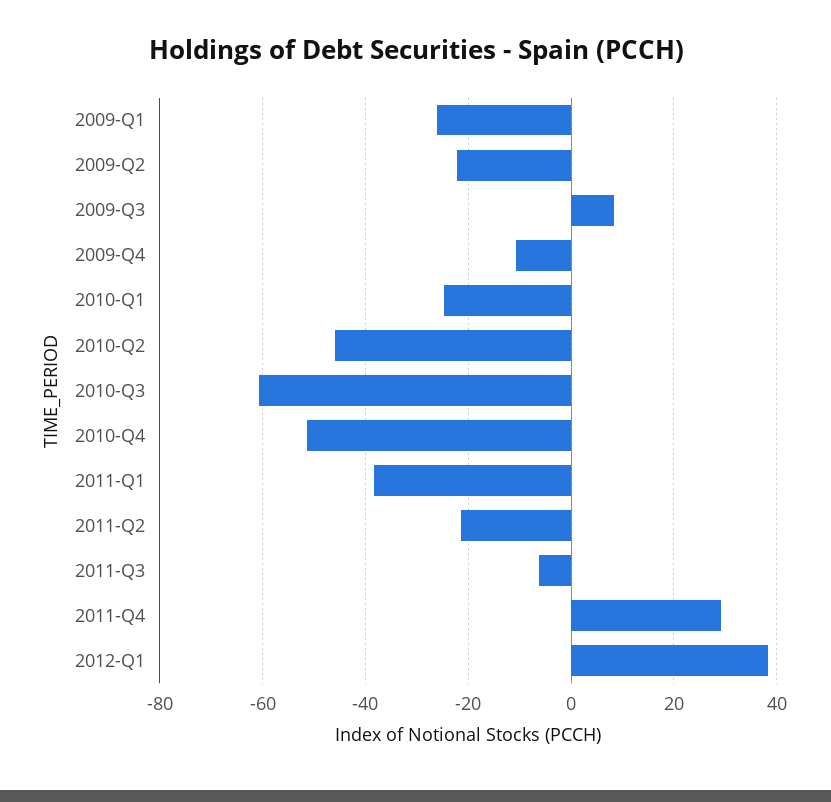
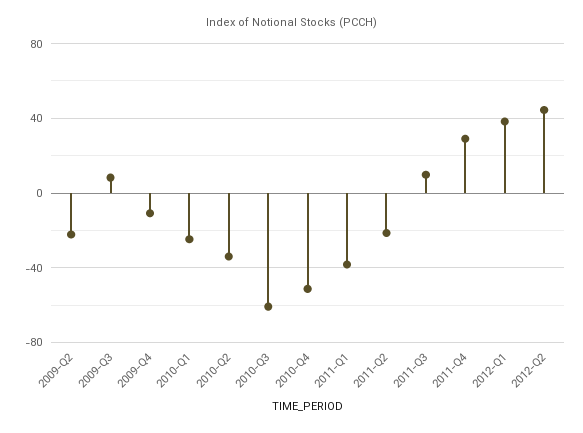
2009-Q1: -26 -> none
2010-Q2: -46 -> -35
2011-Q3: -6 -> 10
2012-Q2: none -> 45

